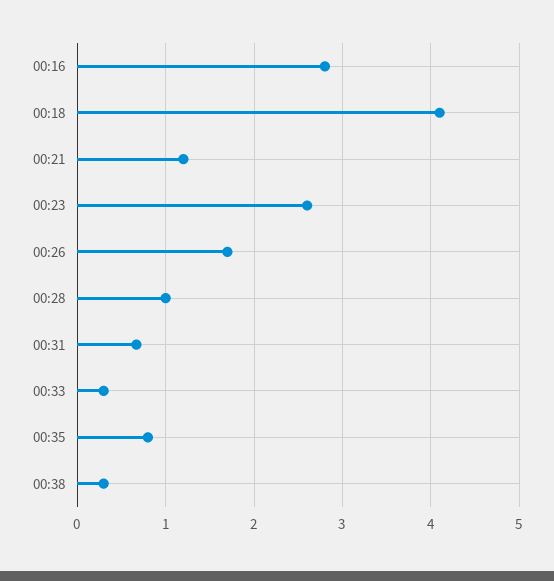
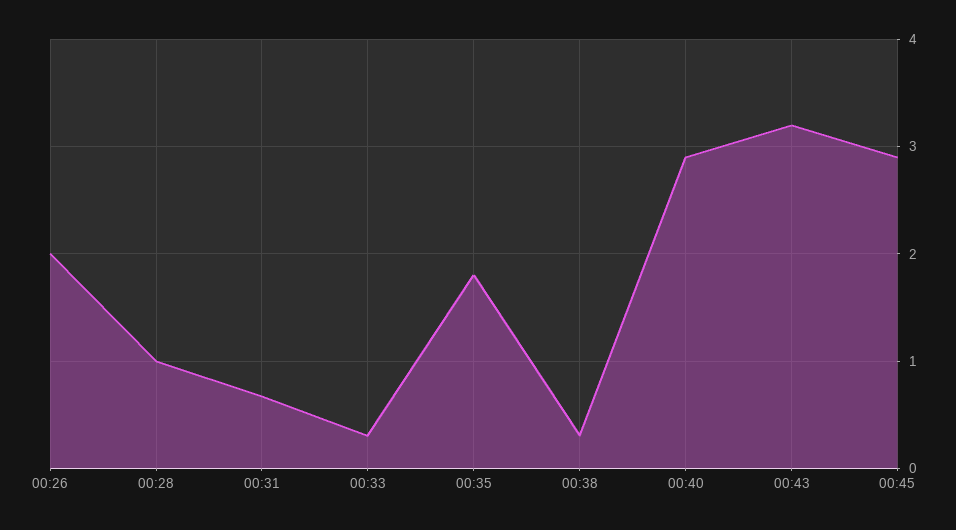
00:16: 2.8 -> none
00:18: 4.1 -> none
00:21: 1.2 -> none
00:23: 2.6 -> none
00:26: 1.7 -> 2
00:35: 0.8 -> 1.8
00:40: none -> 2.9
00:43: none -> 3.2
00:45: none -> 2.9

